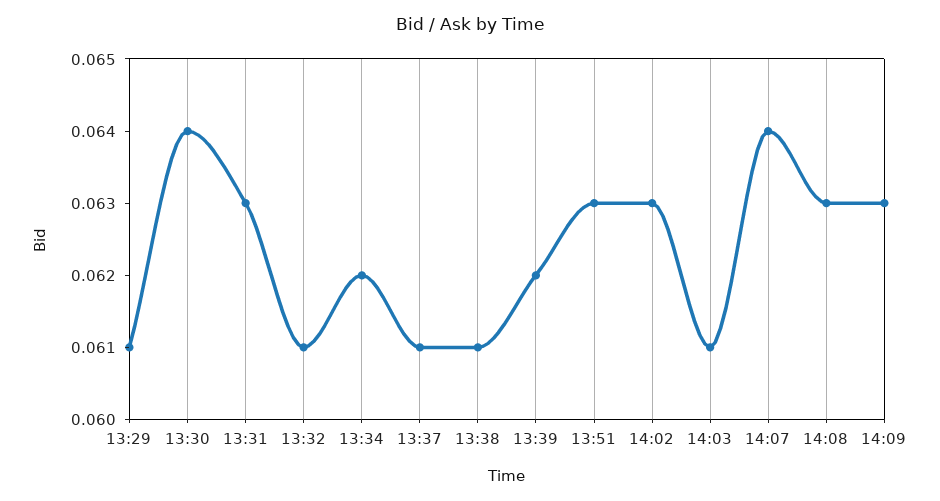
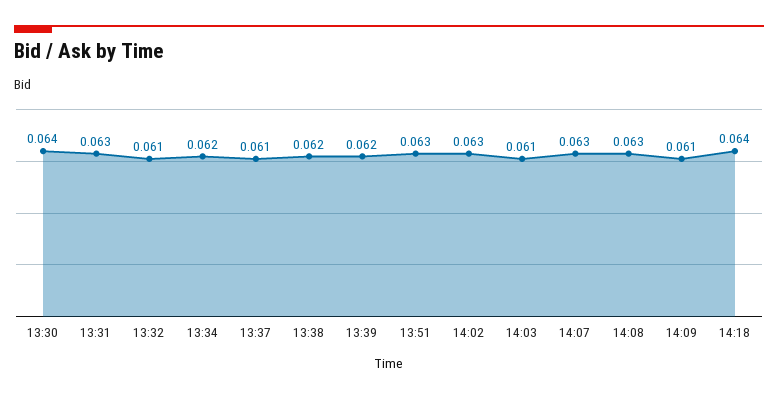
13:29: 0.061 -> none
13:38: 0.061 -> 0.062
14:07: 0.064 -> 0.063
14:09: 0.063 -> 0.061
14:18: none -> 0.064

